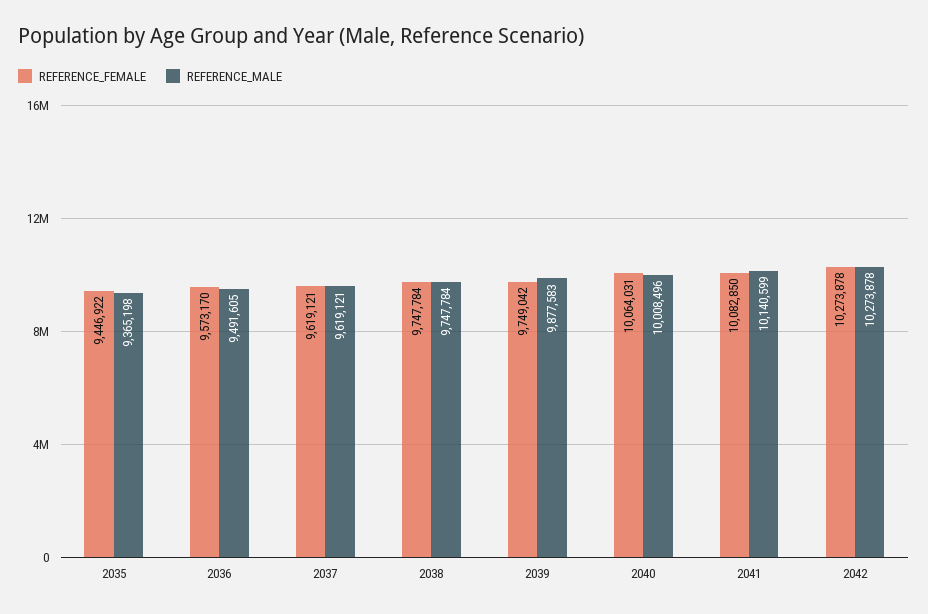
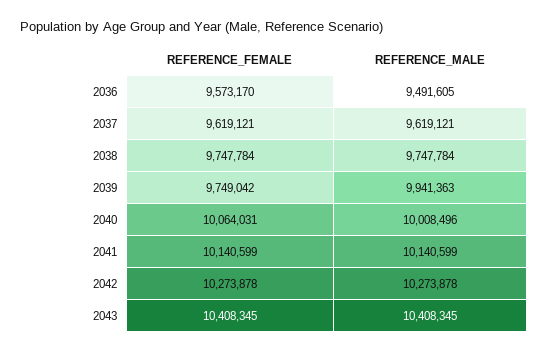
REFERENCE_FEMALE, 2035: 9446922 -> none
REFERENCE_MALE, 2035: 9365198 -> none
REFERENCE_MALE, 2039: 9877583 -> 9941363
REFERENCE_FEMALE, 2041: 10082850 -> 10140599
REFERENCE_FEMALE, 2043: none -> 10408345
REFERENCE_MALE, 2043: none -> 10408345

